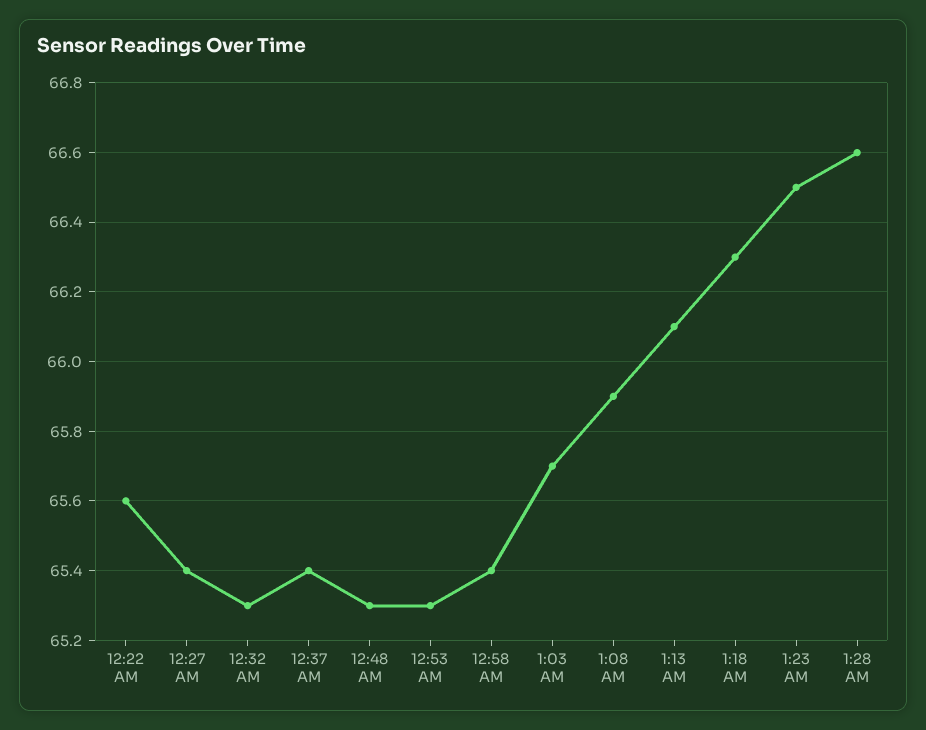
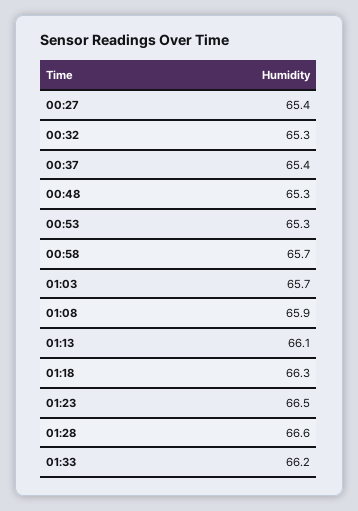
12:22 AM: 65.6 -> none
12:58 AM: 65.4 -> 65.7
01:33: none -> 66.2

